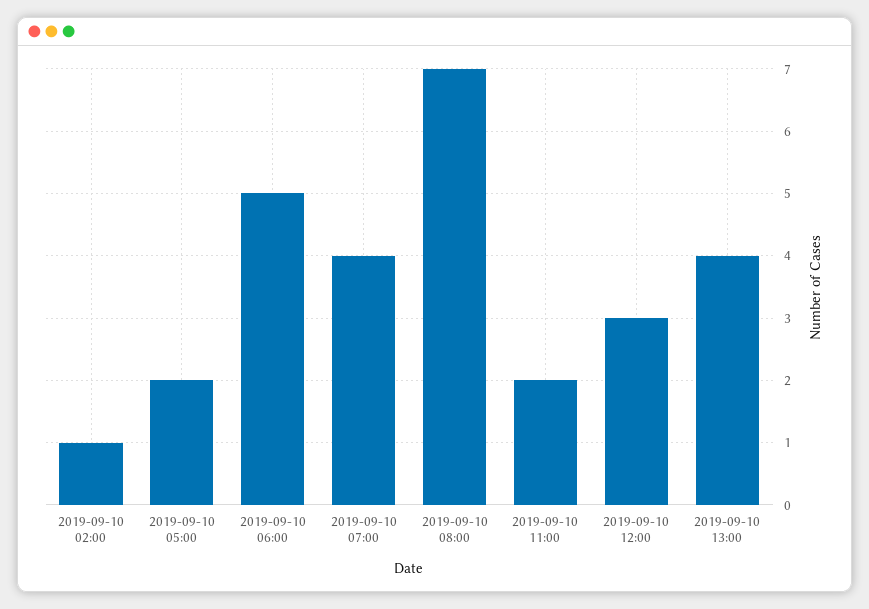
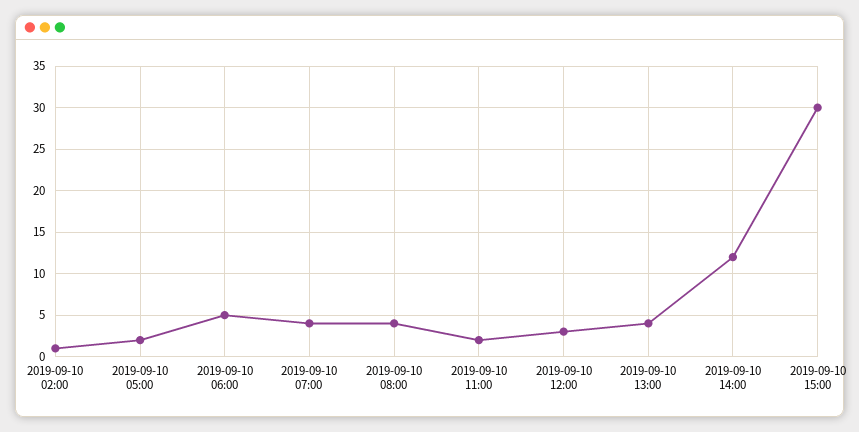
2019-09-10 08:00: 7 -> 4
2019-09-10 14:00: none -> 12
2019-09-10 15:00: none -> 30

